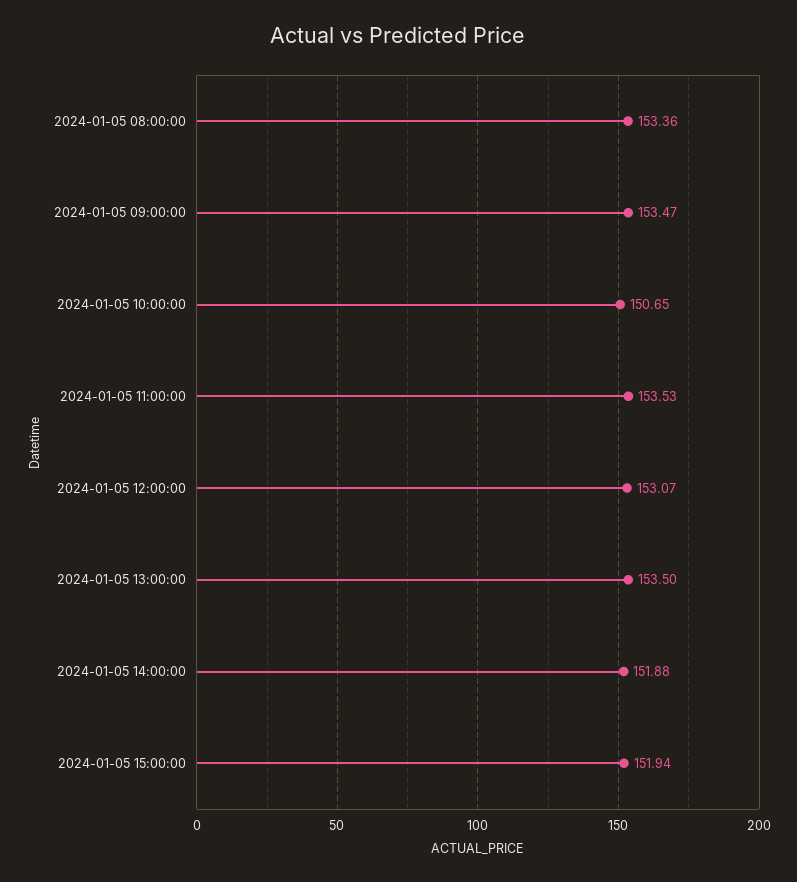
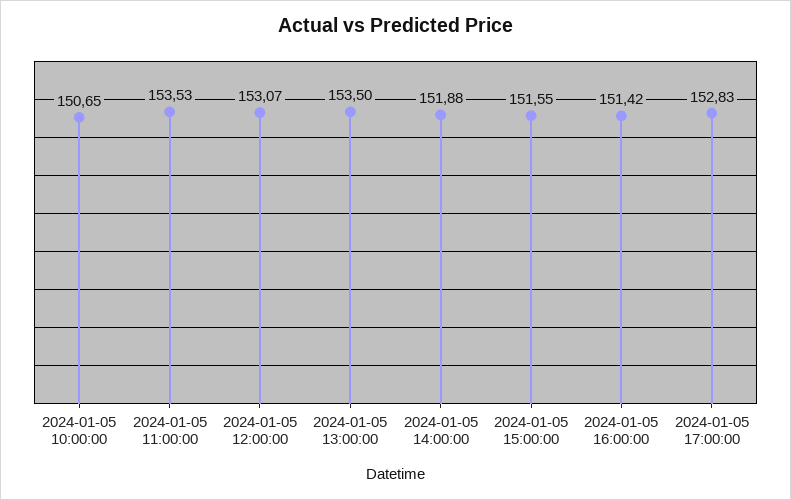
2024-01-05 08:00:00: 153.36 -> none
2024-01-05 09:00:00: 153.47 -> none
2024-01-05 15:00:00: 151.94 -> 151.55
2024-01-05 16:00:00: none -> 151.42
2024-01-05 17:00:00: none -> 152.83

